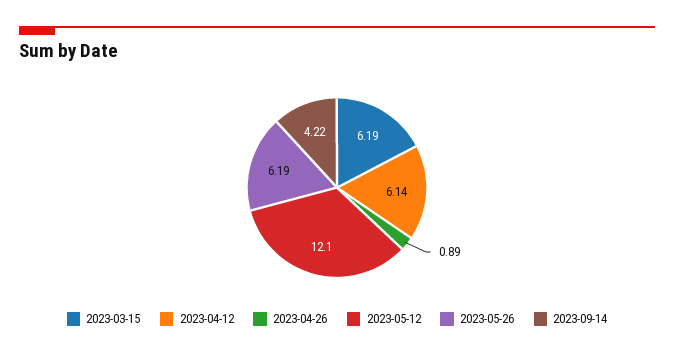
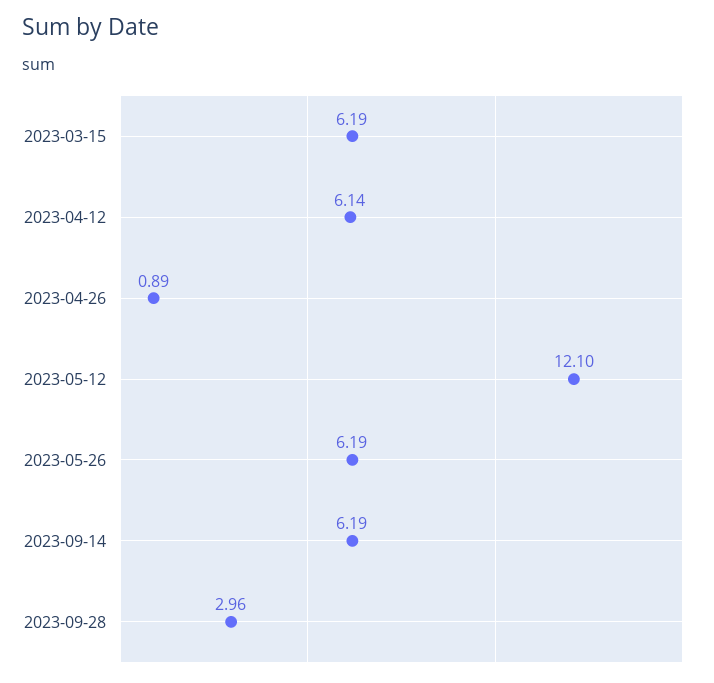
2023-09-14: 4.22 -> 6.19
2023-09-28: none -> 2.96

